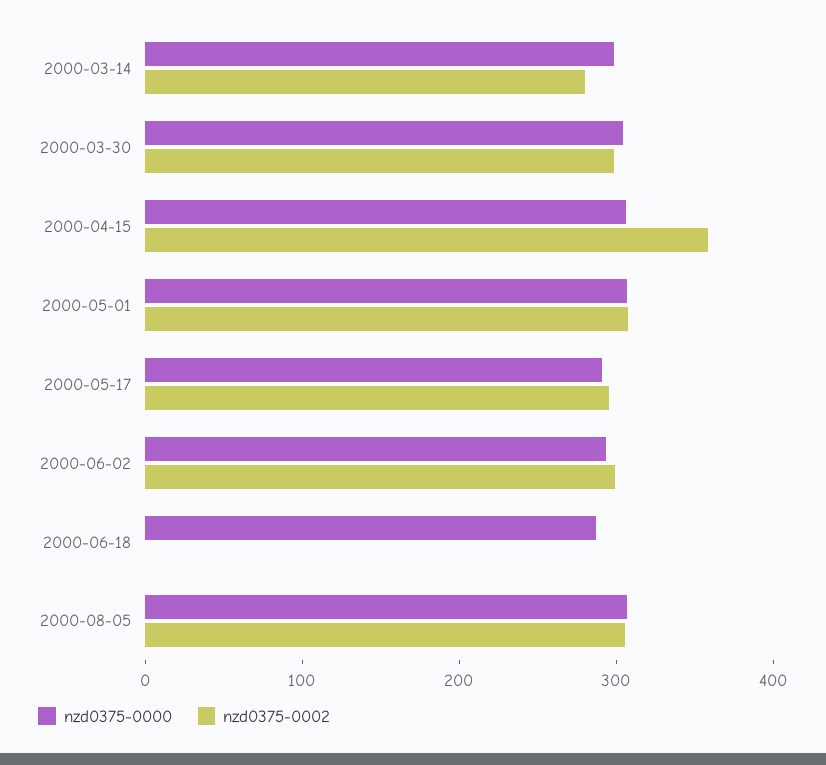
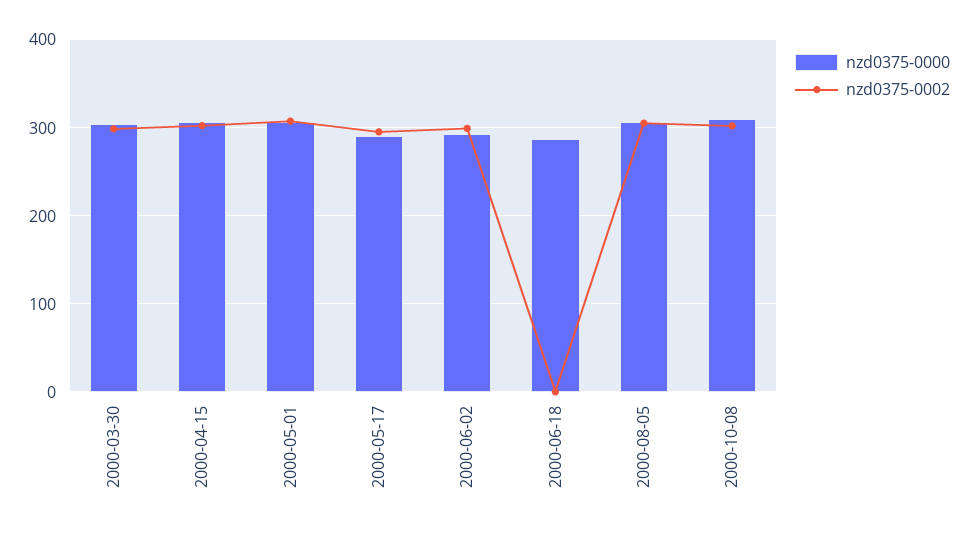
nzd0375-0000, 2000-03-14: 300 -> none
nzd0375-0002, 2000-03-14: 280 -> none
nzd0375-0002, 2000-04-15: 360 -> 300
nzd0375-0000, 2000-10-08: none -> 310
nzd0375-0002, 2000-10-08: none -> 300

